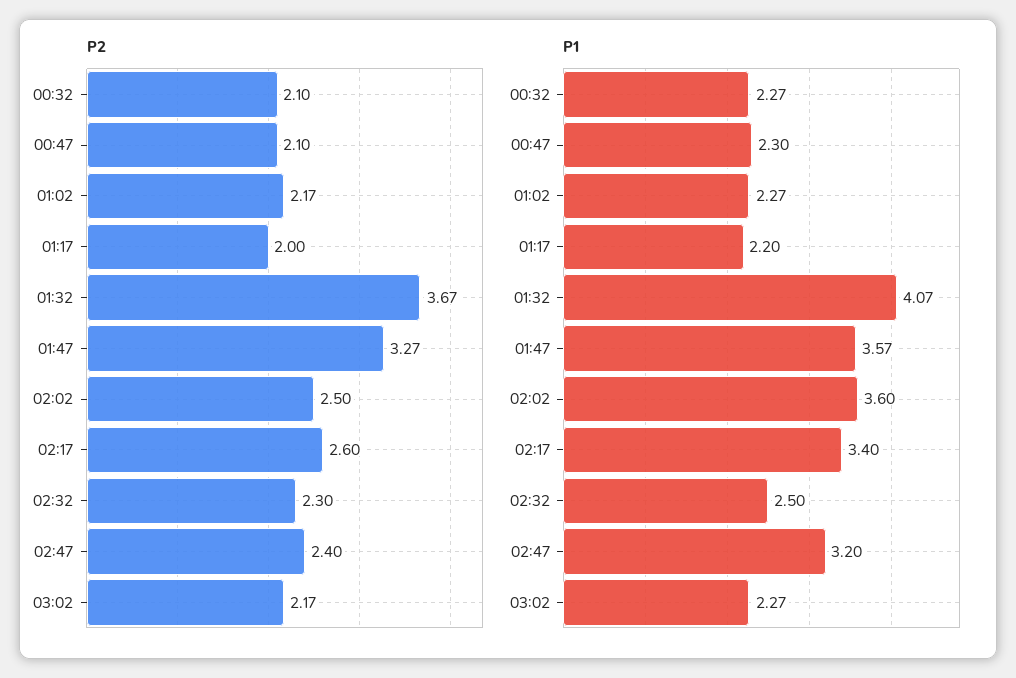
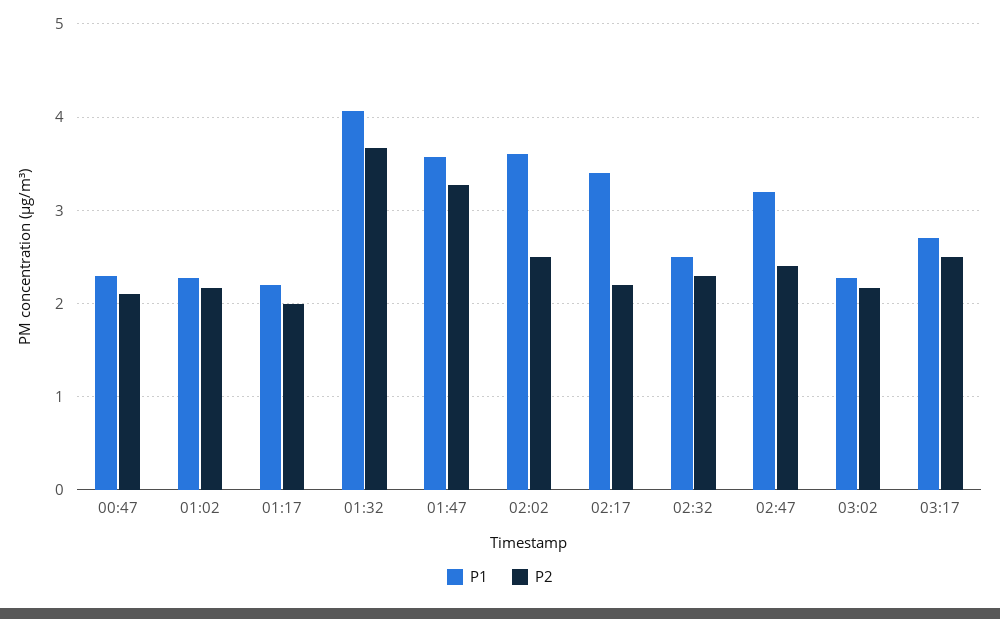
P2, 00:32: 2.1 -> none
P2, 02:17: 2.6 -> 2.2
P1, 00:32: 2.27 -> none
P1, 03:17: none -> 2.7
P2, 03:17: none -> 2.5

